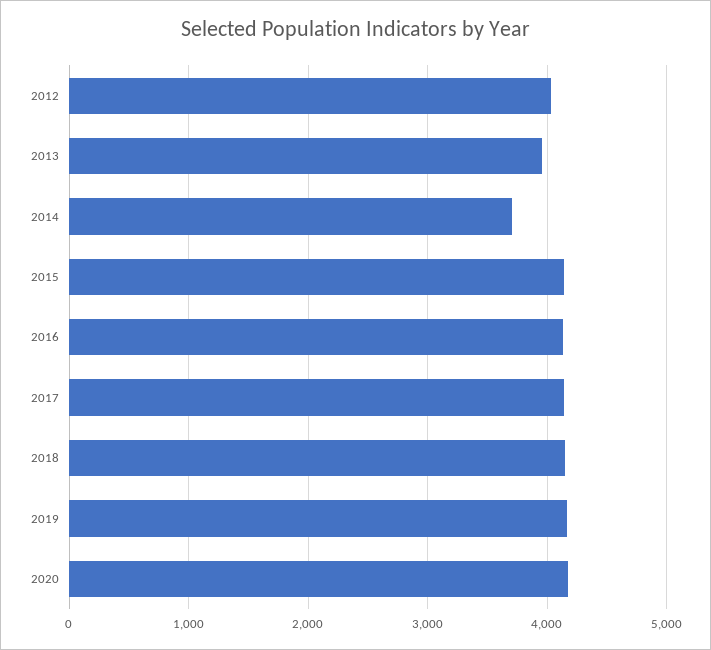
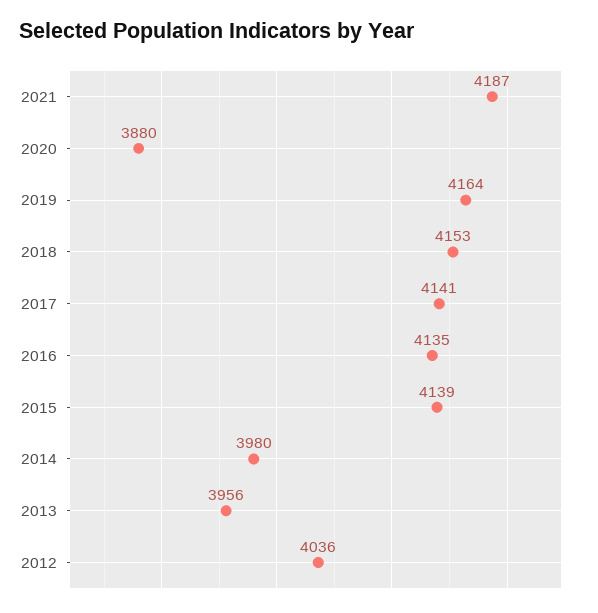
2014: 3700 -> 3980
2020: 4200 -> 3880
2021: none -> 4187

